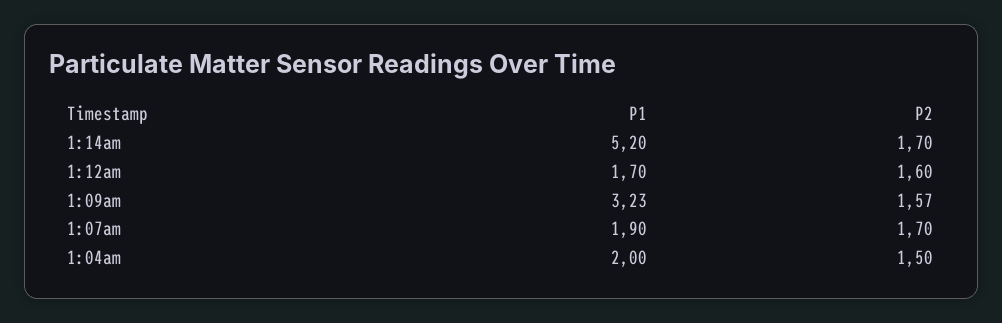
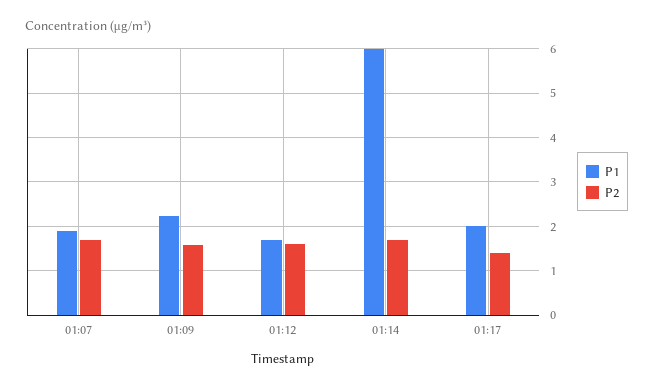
P1, 1:14am: 5.2 -> 6
P1, 1:09am: 3.23 -> 2.2
P1, 1:04am: 2 -> none
P2, 1:04am: 1.5 -> none
P1, 01:17: none -> 2
P2, 01:17: none -> 1.4

